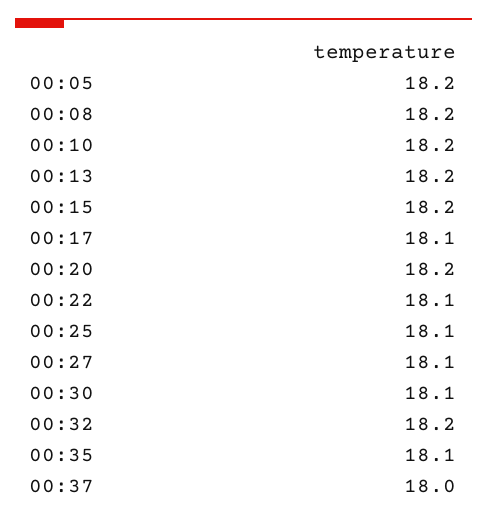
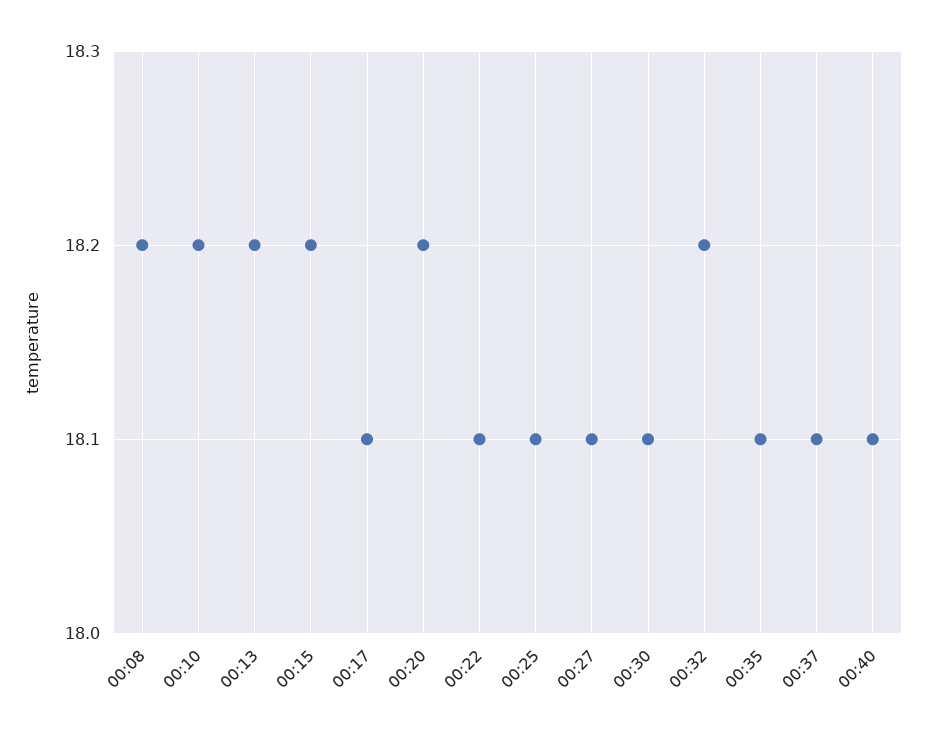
00:05: 18.2 -> none
00:37: 18 -> 18.1
00:40: none -> 18.1

